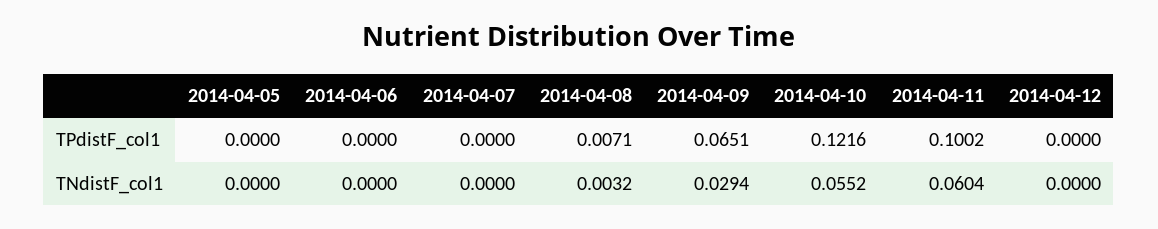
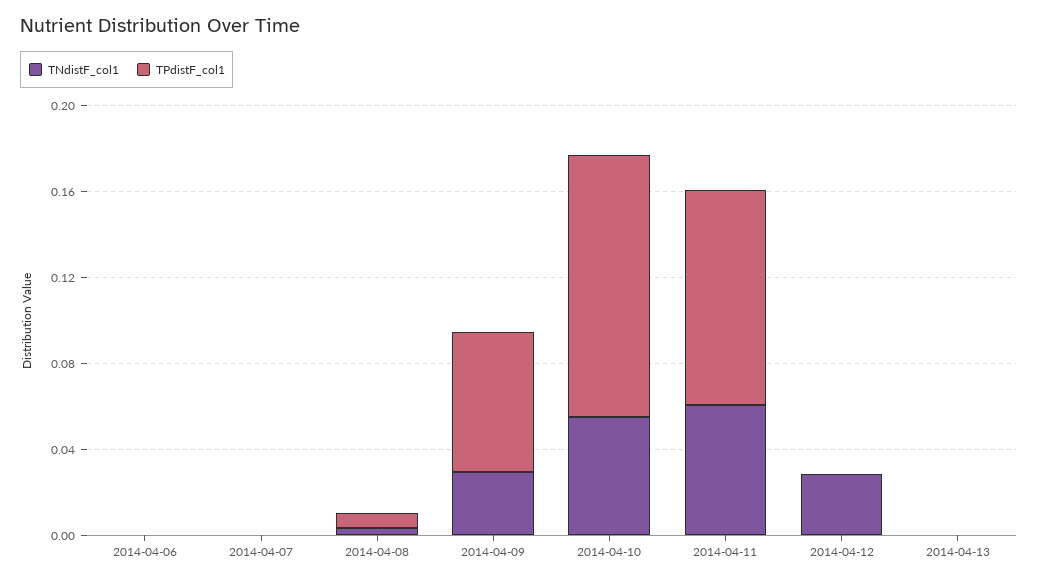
TPdistF_col1, 2014-04-05: 0 -> none
TNdistF_col1, 2014-04-05: 0 -> none
TNdistF_col1, 2014-04-12: 0 -> 0.03
TNdistF_col1, 2014-04-13: none -> 0
TPdistF_col1, 2014-04-13: none -> 0

